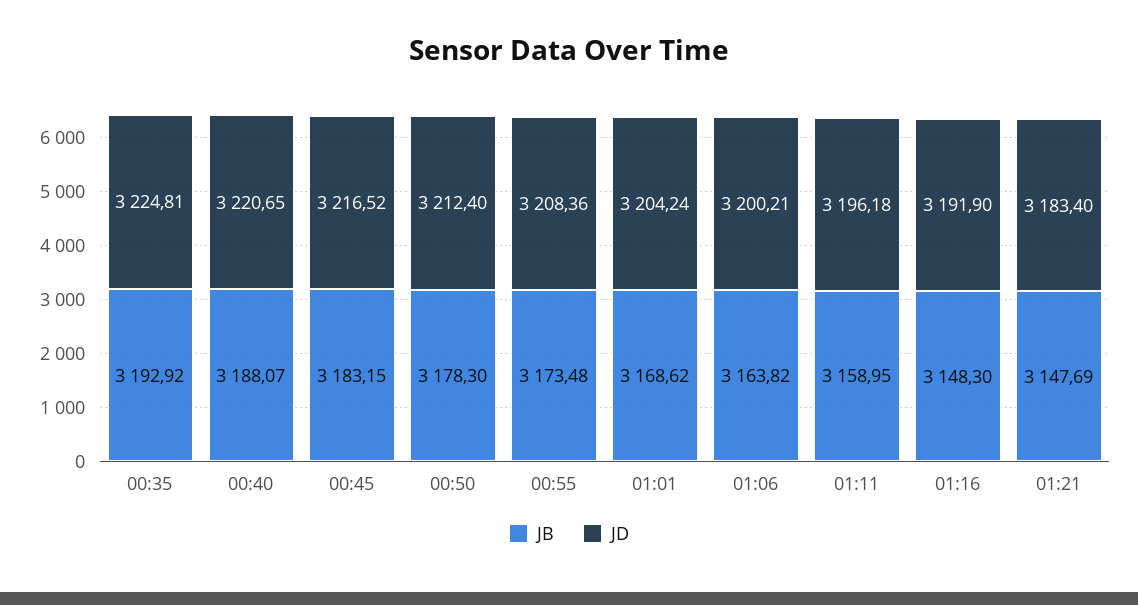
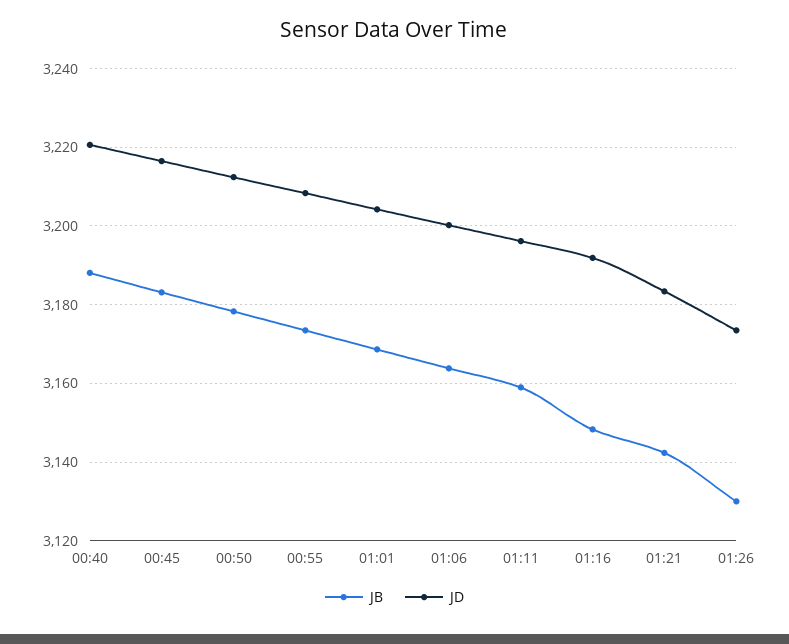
JB, 00:35: 3192.92 -> none
JD, 00:35: 3224.81 -> none
JB, 01:21: 3147.69 -> 3142
JB, 01:26: none -> 3130
JD, 01:26: none -> 3174

